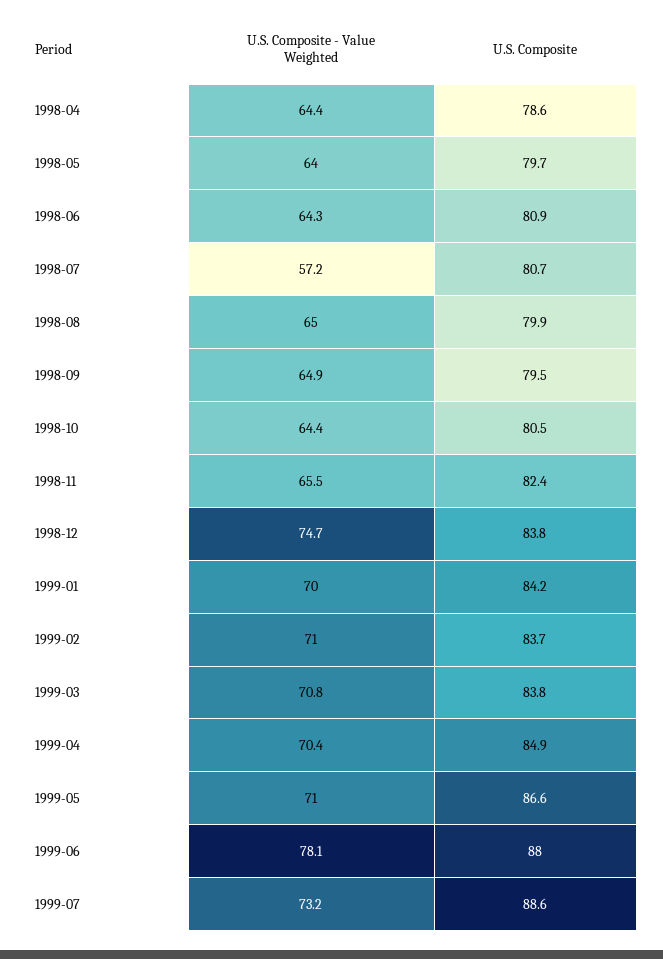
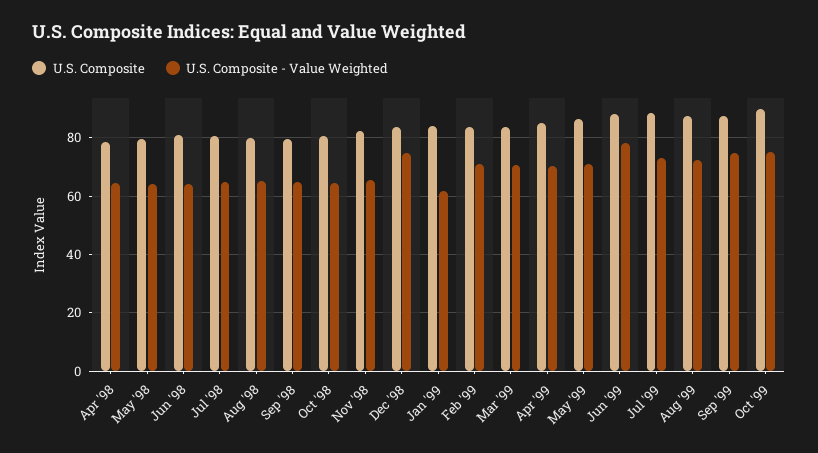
U.S. Composite - Value Weighted, 1998-07: 57.2 -> 65
U.S. Composite - Value Weighted, 1999-01: 70 -> 62.5
U.S. Composite, Aug '99: none -> 87.5
U.S. Composite - Value Weighted, Aug '99: none -> 72.5
U.S. Composite, Sep '99: none -> 87.5
U.S. Composite - Value Weighted, Sep '99: none -> 75
U.S. Composite, Oct '99: none -> 90
U.S. Composite - Value Weighted, Oct '99: none -> 75

